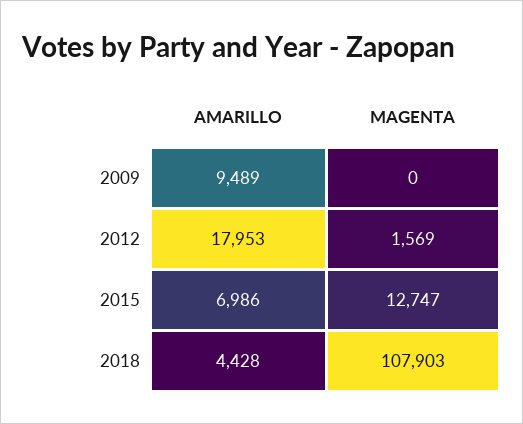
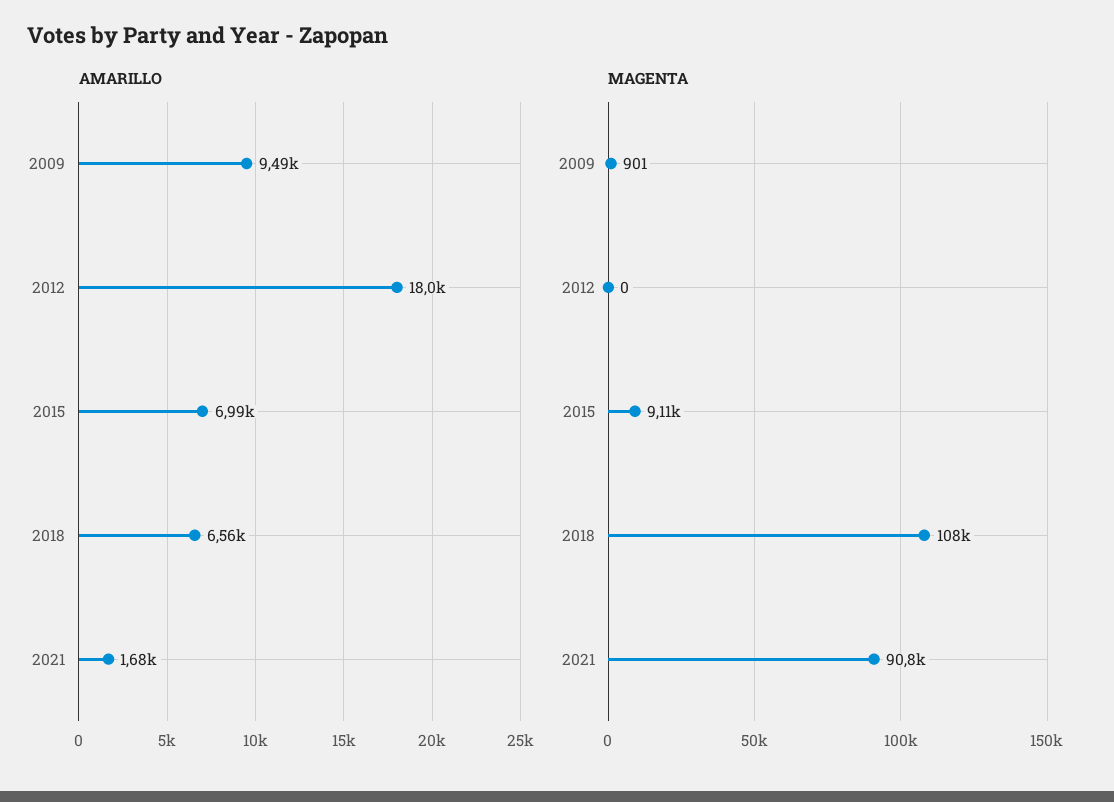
MAGENTA, 2009: 0 -> 901
MAGENTA, 2012: 1569 -> 0
MAGENTA, 2015: 12747 -> 9110
AMARILLO, 2018: 4428 -> 6560
AMARILLO, 2021: none -> 1680
MAGENTA, 2021: none -> 90800

